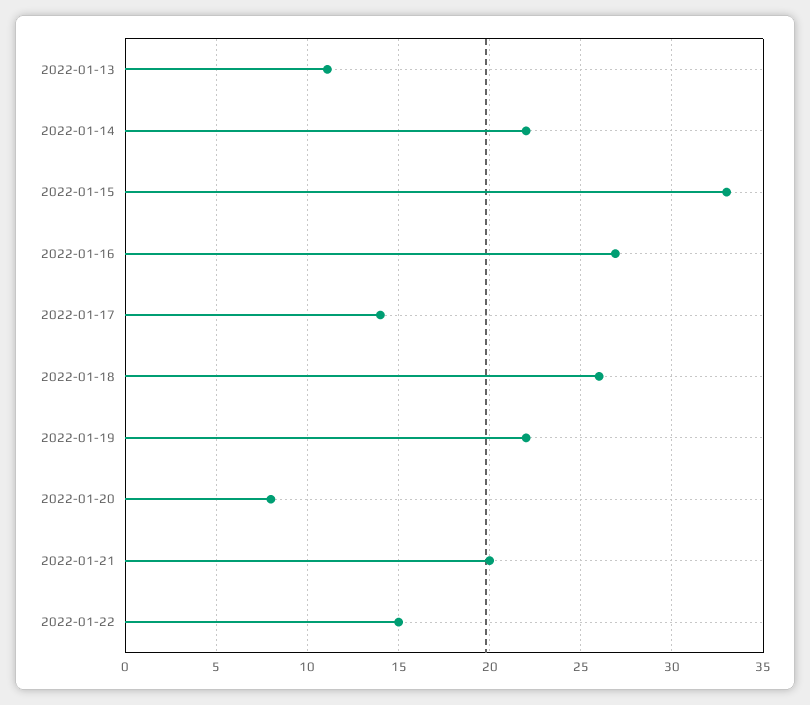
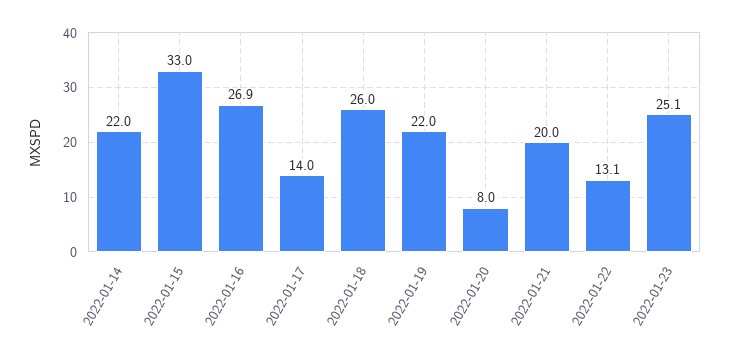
2022-01-13: 11 -> none
2022-01-22: 15 -> 13.1
2022-01-23: none -> 25.1

